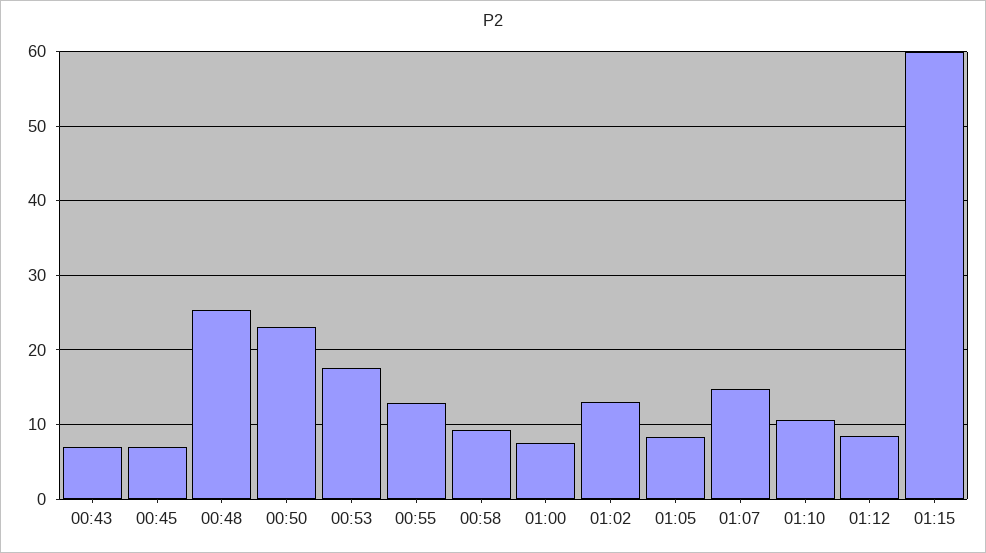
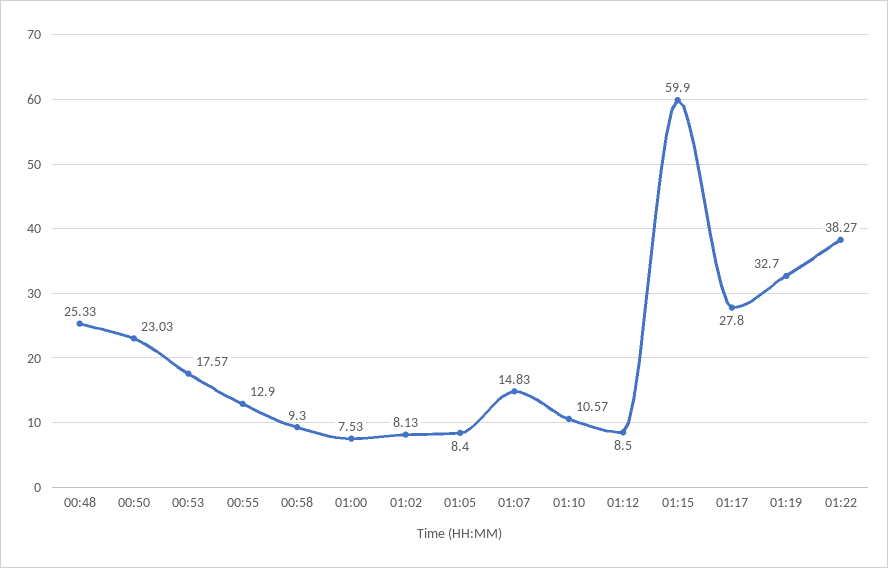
00:43: 7 -> none
00:45: 7 -> none
01:02: 13 -> 8.13
01:17: none -> 27.8
01:19: none -> 32.7
01:22: none -> 38.27

